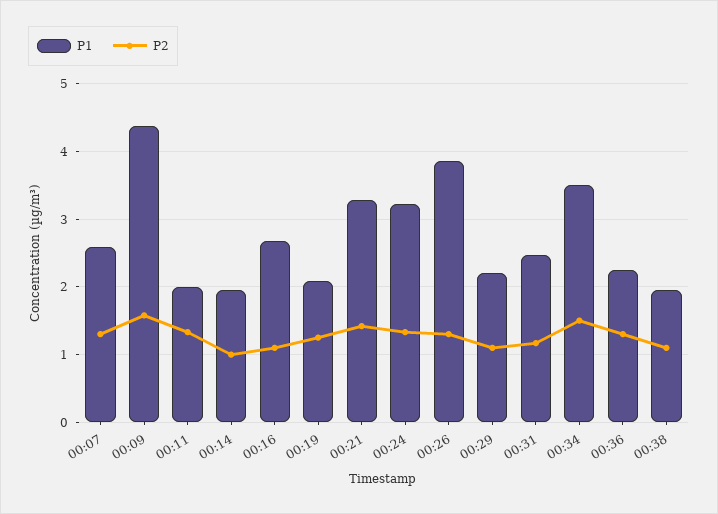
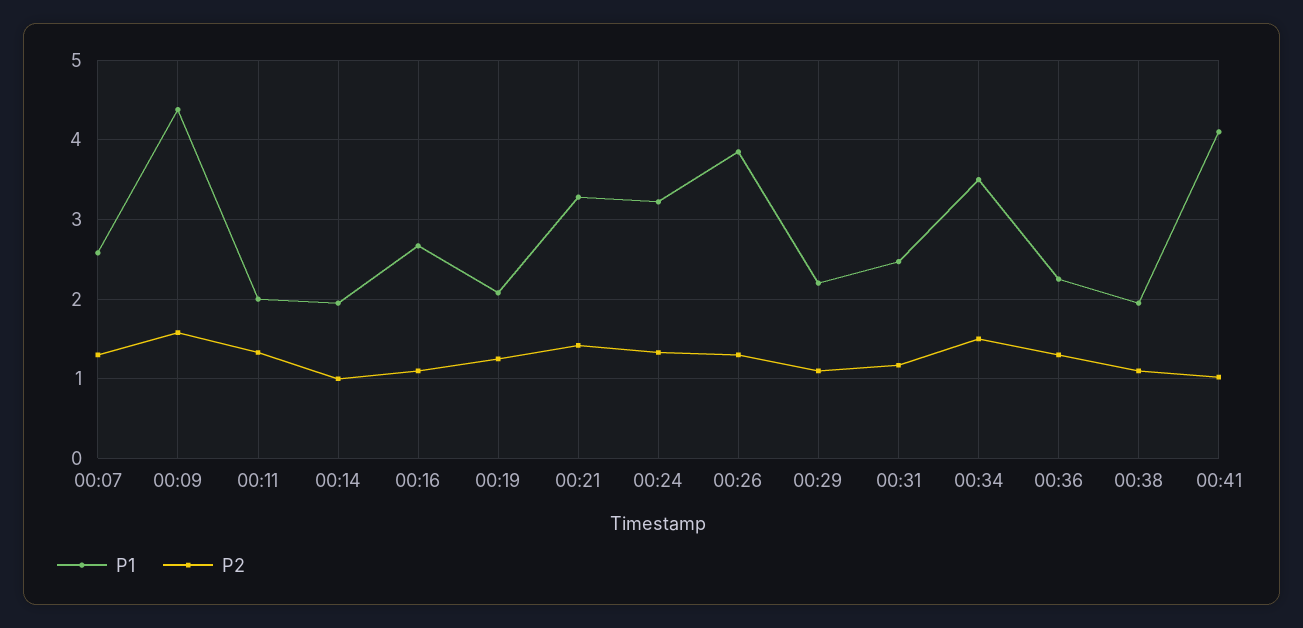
P1, 00:41: none -> 4.1
P2, 00:41: none -> 1

